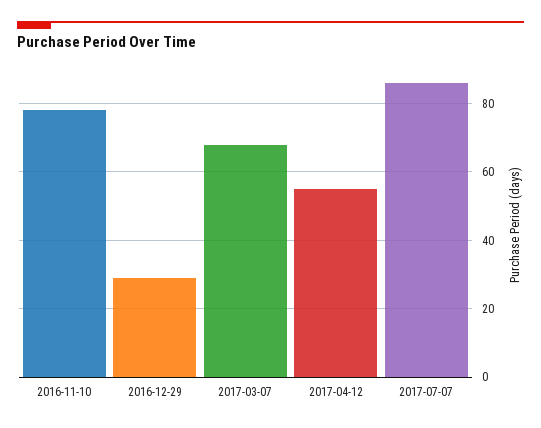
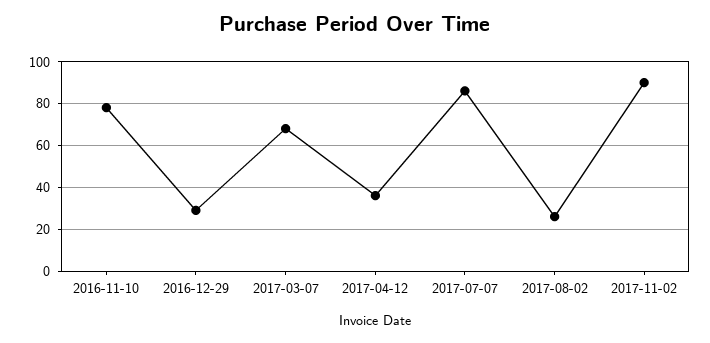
2017-04-12: 55 -> 35
2017-08-02: none -> 25
2017-11-02: none -> 90

